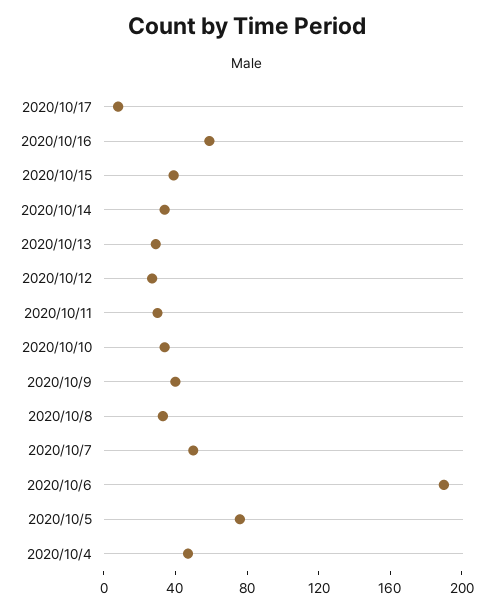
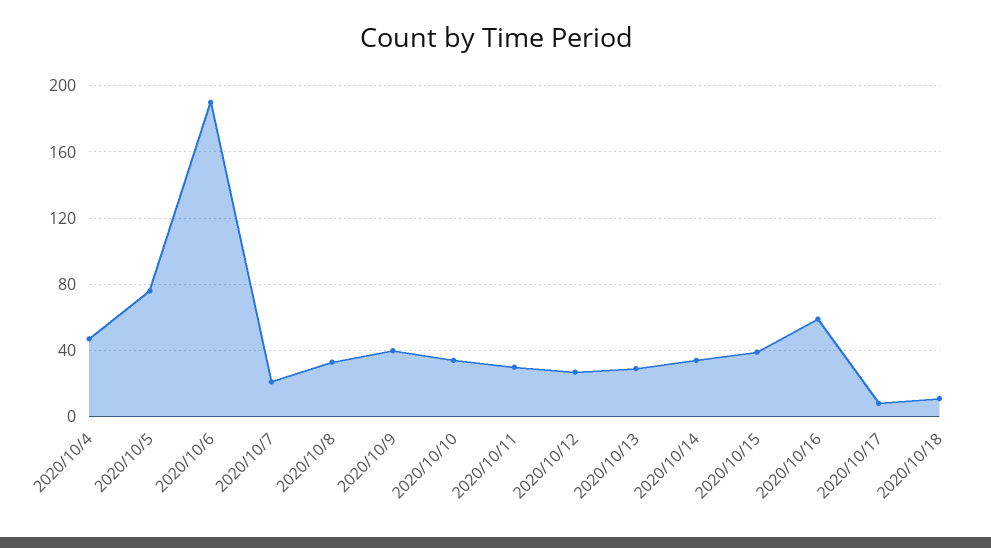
2020/10/7: 50 -> 20
2020/10/18: none -> 10

